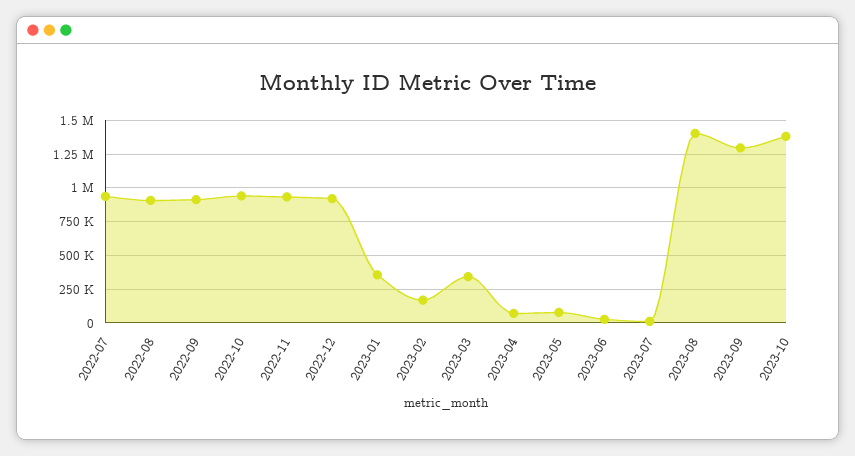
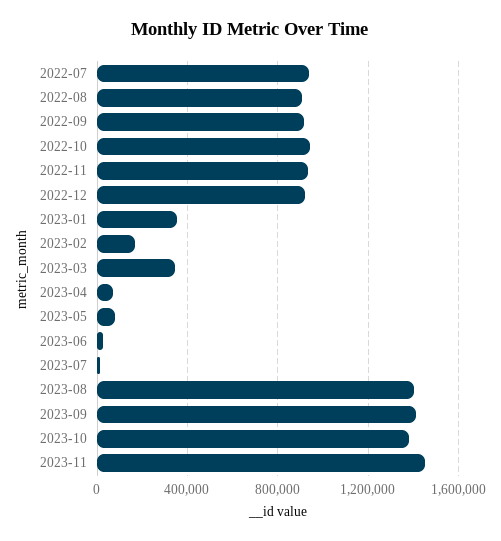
2023-09: 1300000 -> 1400000
2023-11: none -> 1450000

